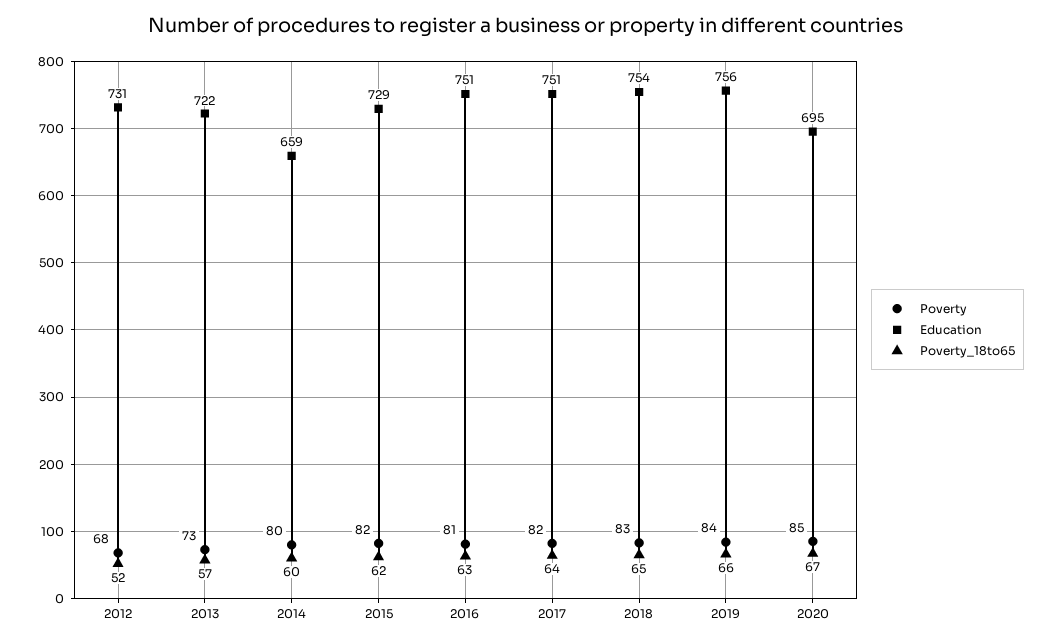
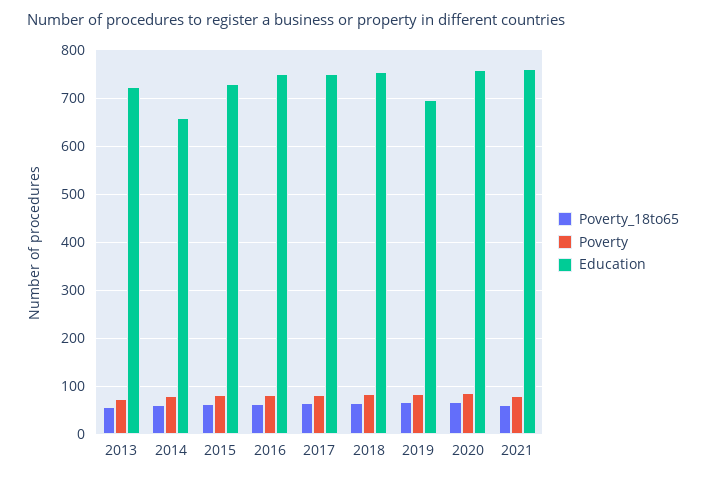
Poverty, 2012: 68 -> none
Education, 2012: 731 -> none
Poverty_18to65, 2012: 52 -> none
Education, 2019: 756 -> 700
Education, 2020: 695 -> 760
Poverty_18to65, 2021: none -> 60
Poverty, 2021: none -> 80
Education, 2021: none -> 760

